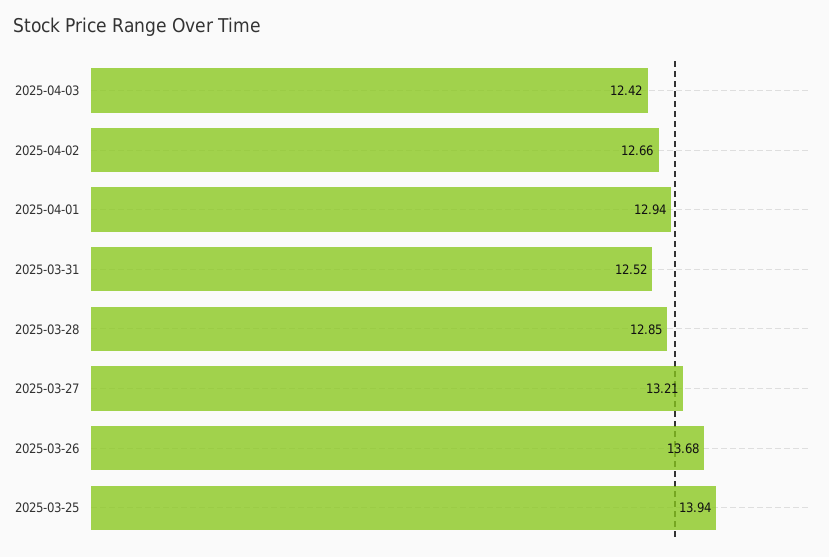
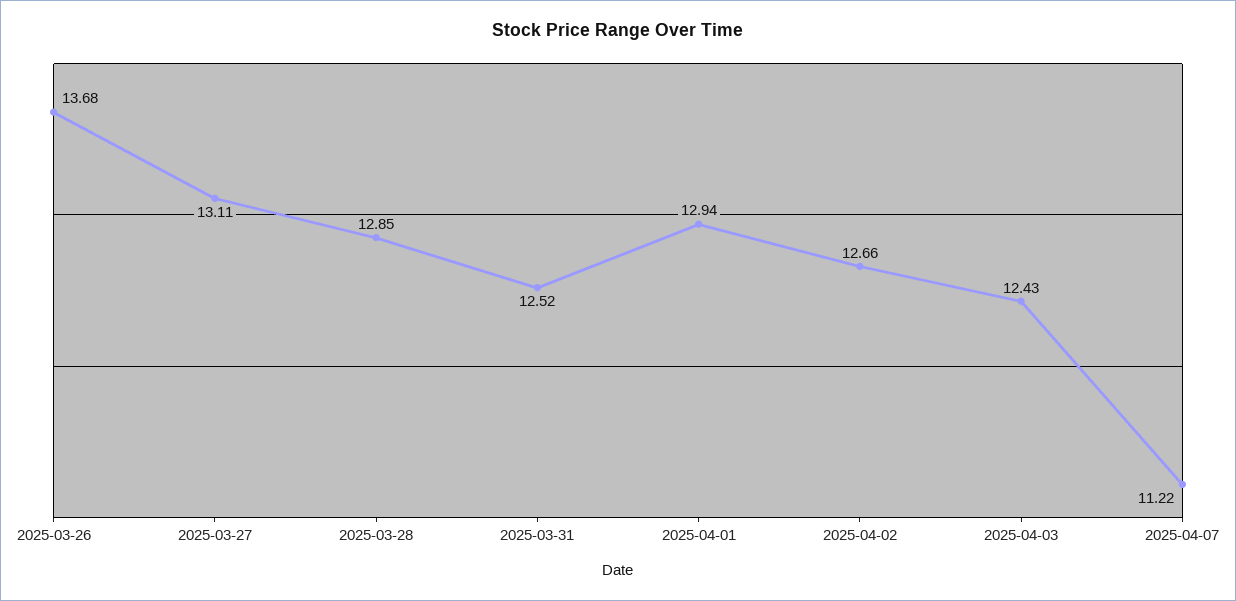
2025-04-03: 12.42 -> 12.43
2025-03-27: 13.21 -> 13.11
2025-03-25: 13.94 -> none
2025-04-07: none -> 11.22

